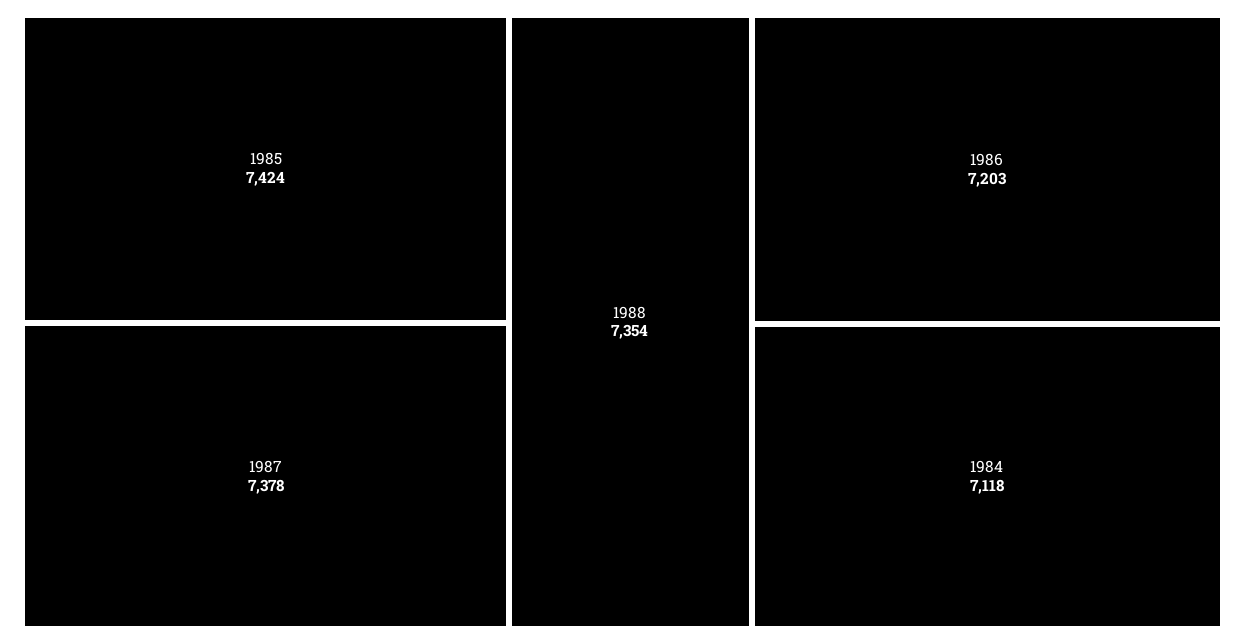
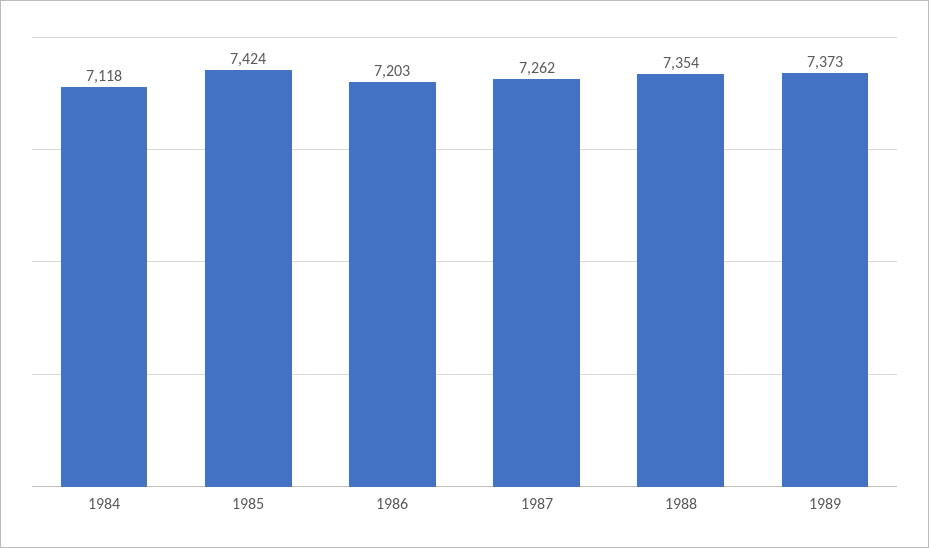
1987: 7378 -> 7262
1989: none -> 7373

